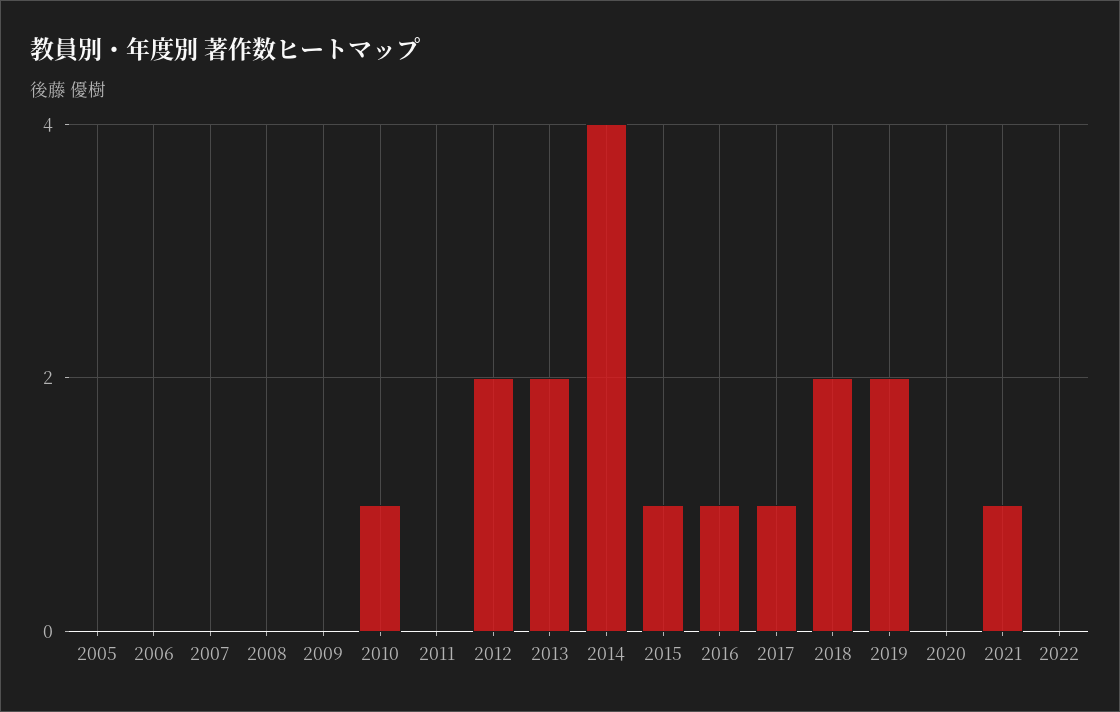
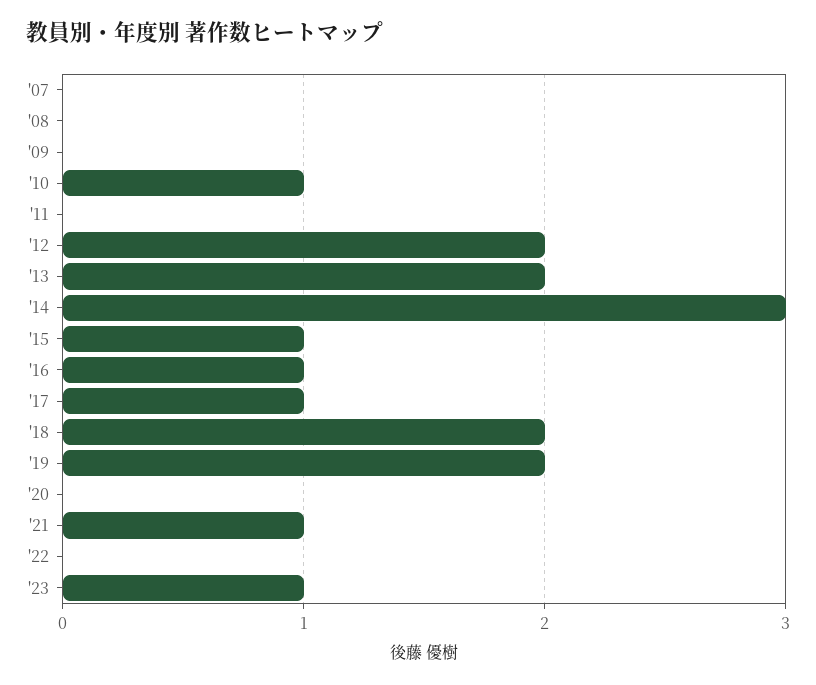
2005: 0 -> none
2006: 0 -> none
2014: 4 -> 3
'23: none -> 1

